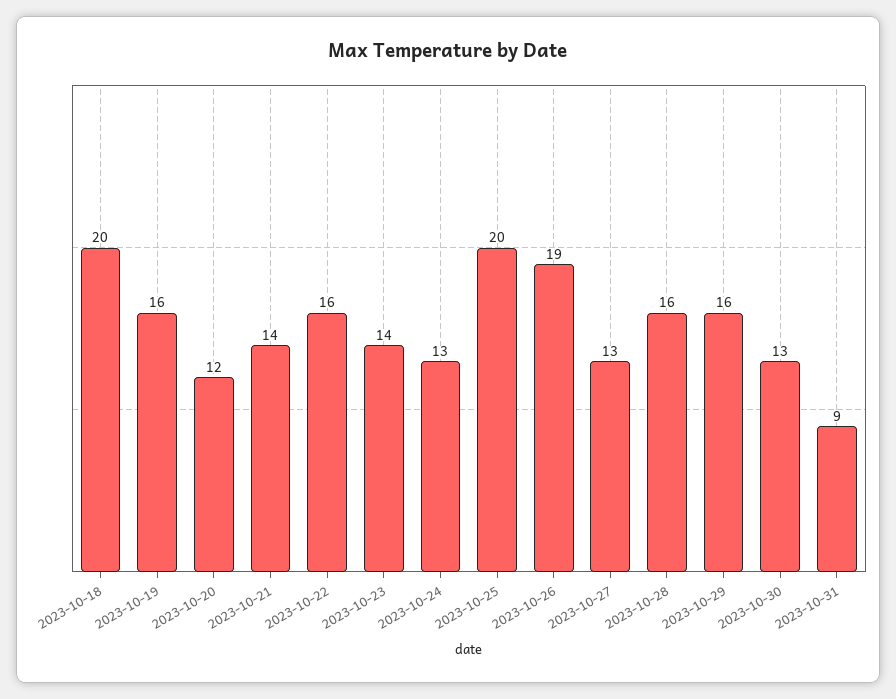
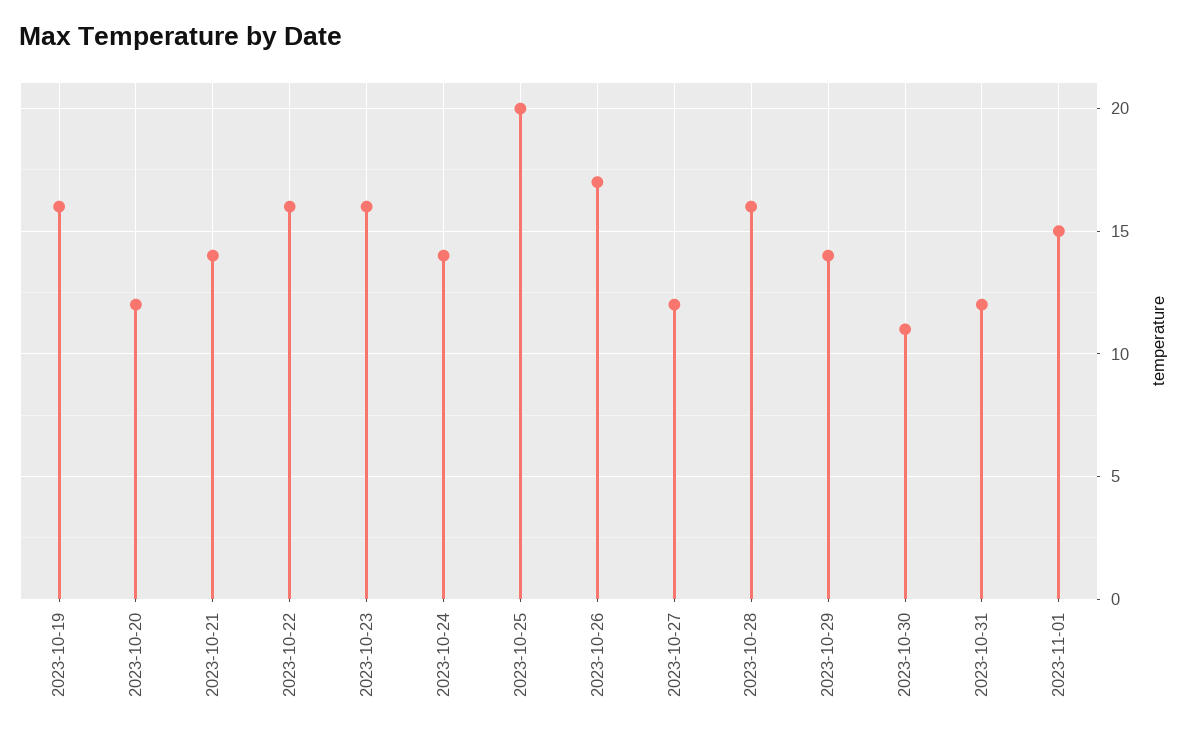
2023-10-18: 20 -> none
2023-10-23: 14 -> 16
2023-10-24: 13 -> 14
2023-10-26: 19 -> 17
2023-10-27: 13 -> 12
2023-10-29: 16 -> 14
2023-10-30: 13 -> 11
2023-10-31: 9 -> 12
2023-11-01: none -> 15

